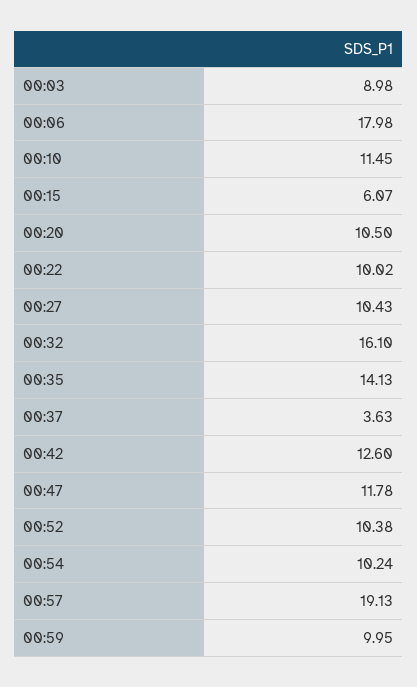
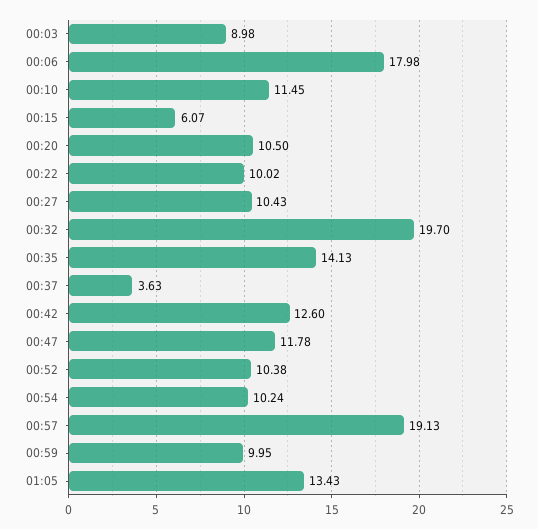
00:32: 16.1 -> 19.7
01:05: none -> 13.43

